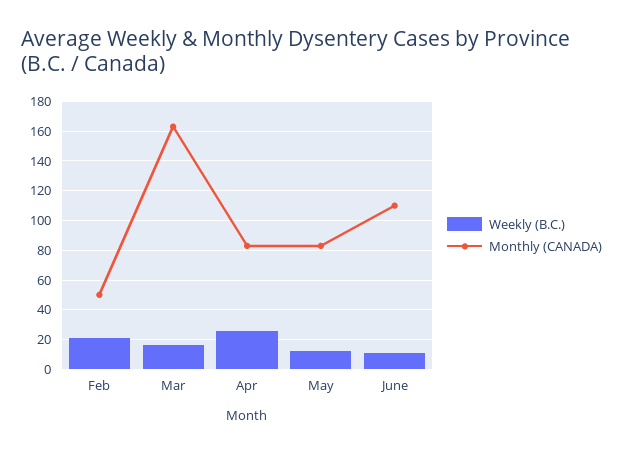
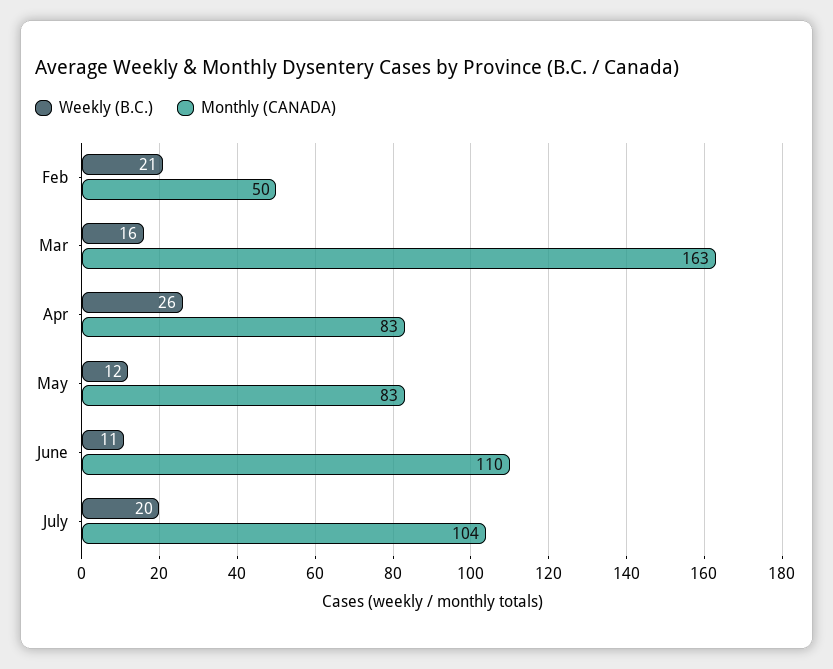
Weekly (B.C.), July: none -> 20
Monthly (CANADA), July: none -> 104

